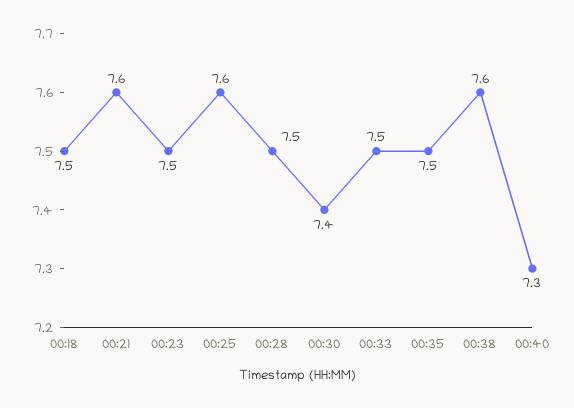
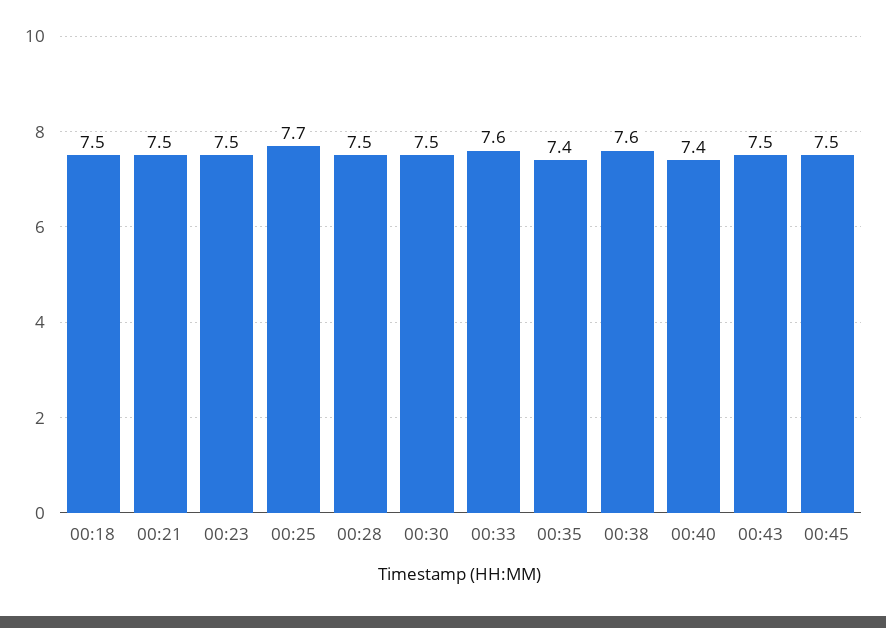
00:21: 7.6 -> 7.5
00:25: 7.6 -> 7.7
00:30: 7.4 -> 7.5
00:33: 7.5 -> 7.6
00:35: 7.5 -> 7.4
00:40: 7.3 -> 7.4
00:43: none -> 7.5
00:45: none -> 7.5

